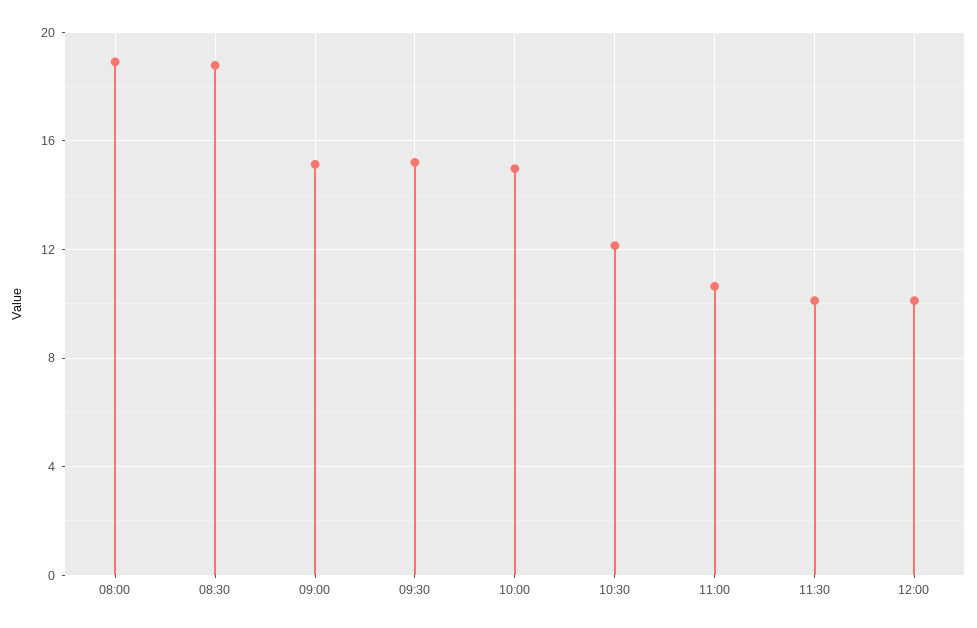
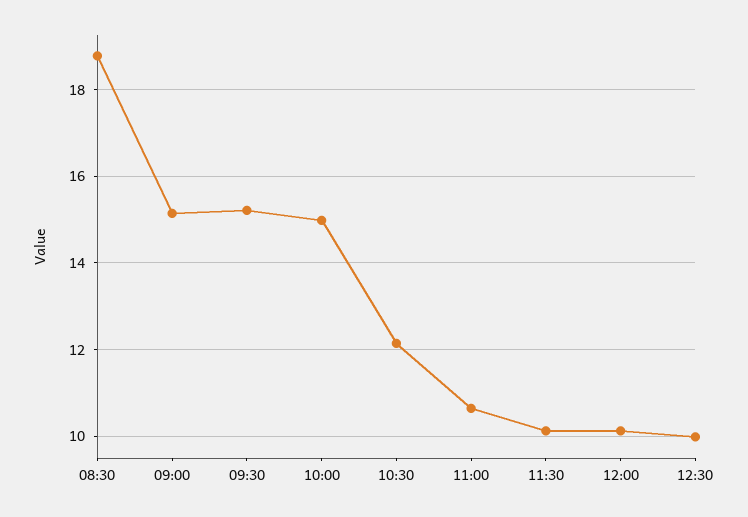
08:00: 19 -> none
12:30: none -> 10

